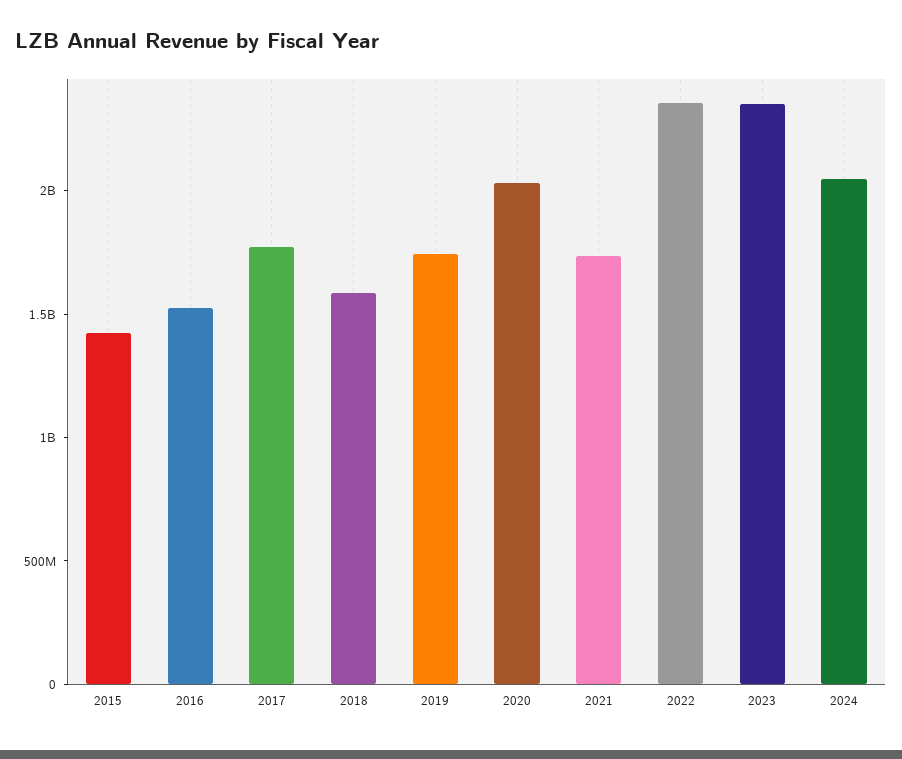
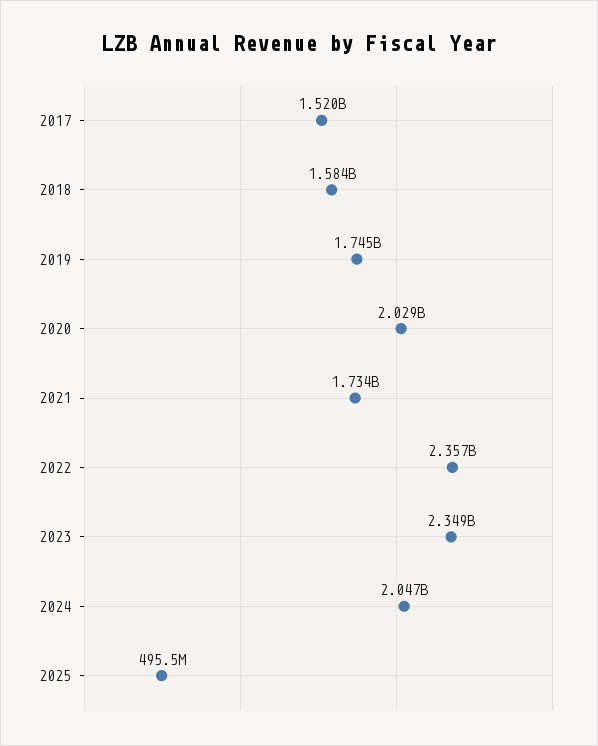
2015: 1400000000 -> none
2016: 1500000000 -> none
2017: 1800000000 -> 1520000000
2025: none -> 495500000

